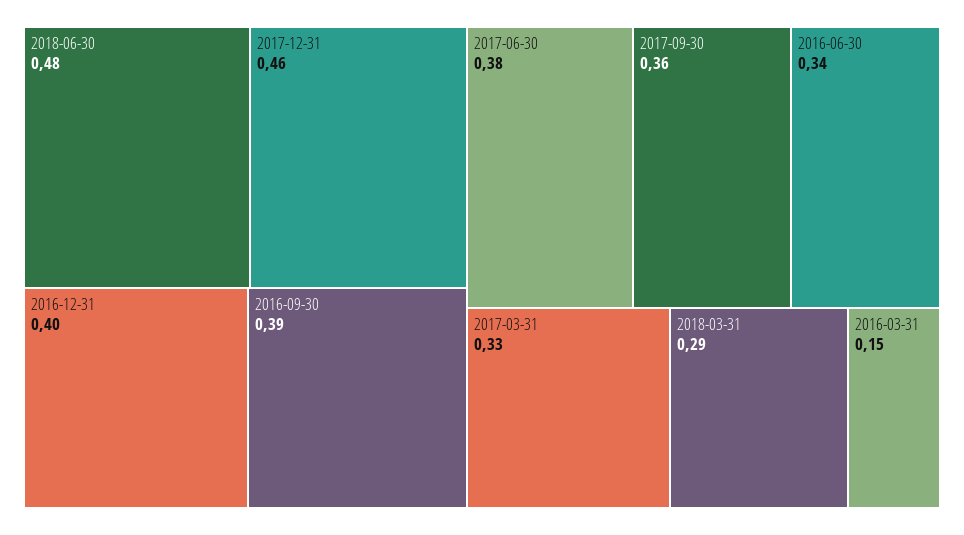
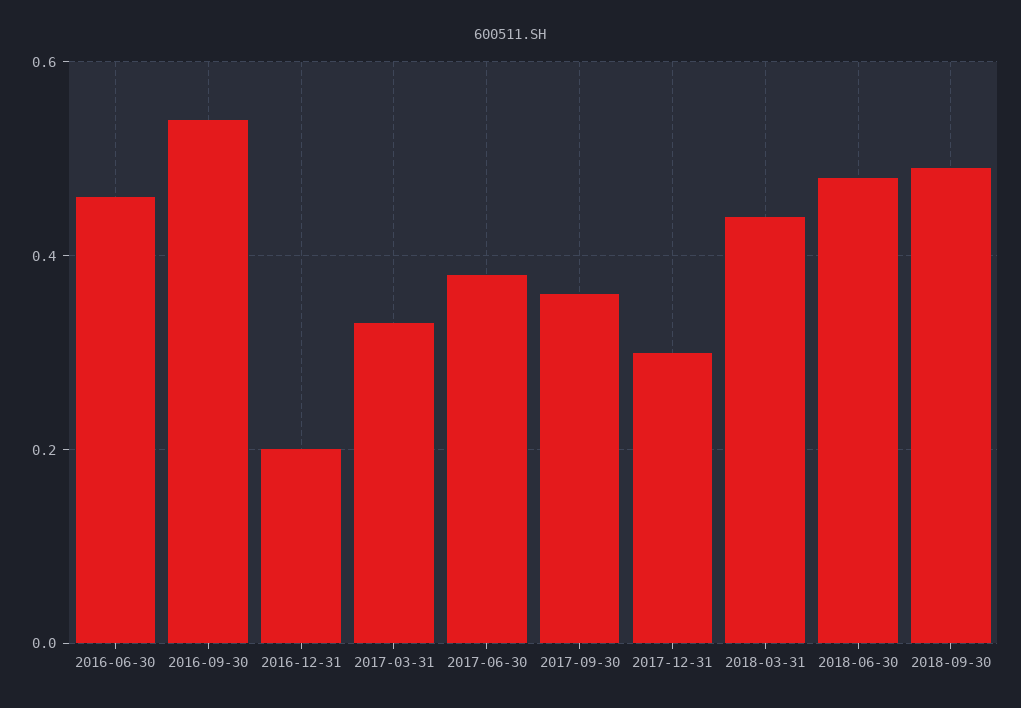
2017-12-31: 0.46 -> 0.3
2016-12-31: 0.4 -> 0.2
2016-09-30: 0.39 -> 0.55
2016-06-30: 0.34 -> 0.45
2018-03-31: 0.29 -> 0.45
2016-03-31: 0.15 -> none
2018-09-30: none -> 0.5

